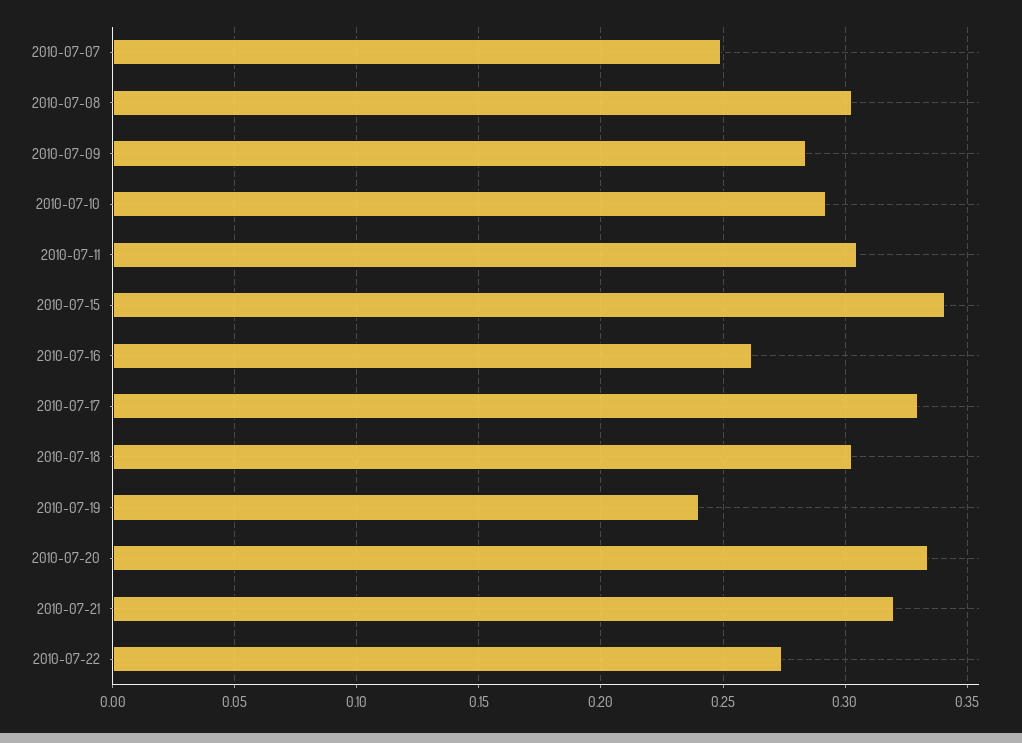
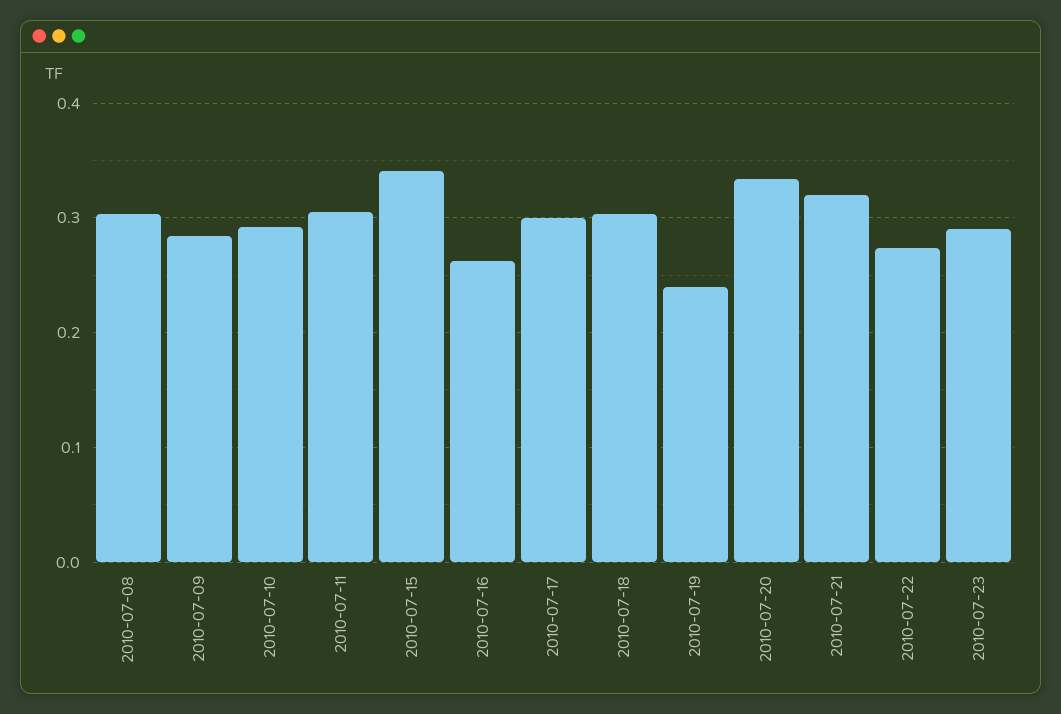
2010-07-07: 0.25 -> none
2010-07-17: 0.33 -> 0.3
2010-07-23: none -> 0.29

